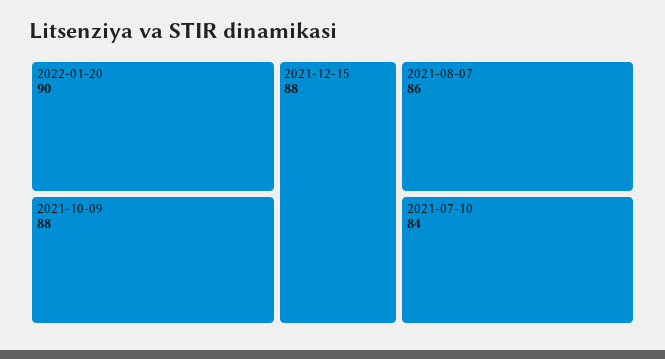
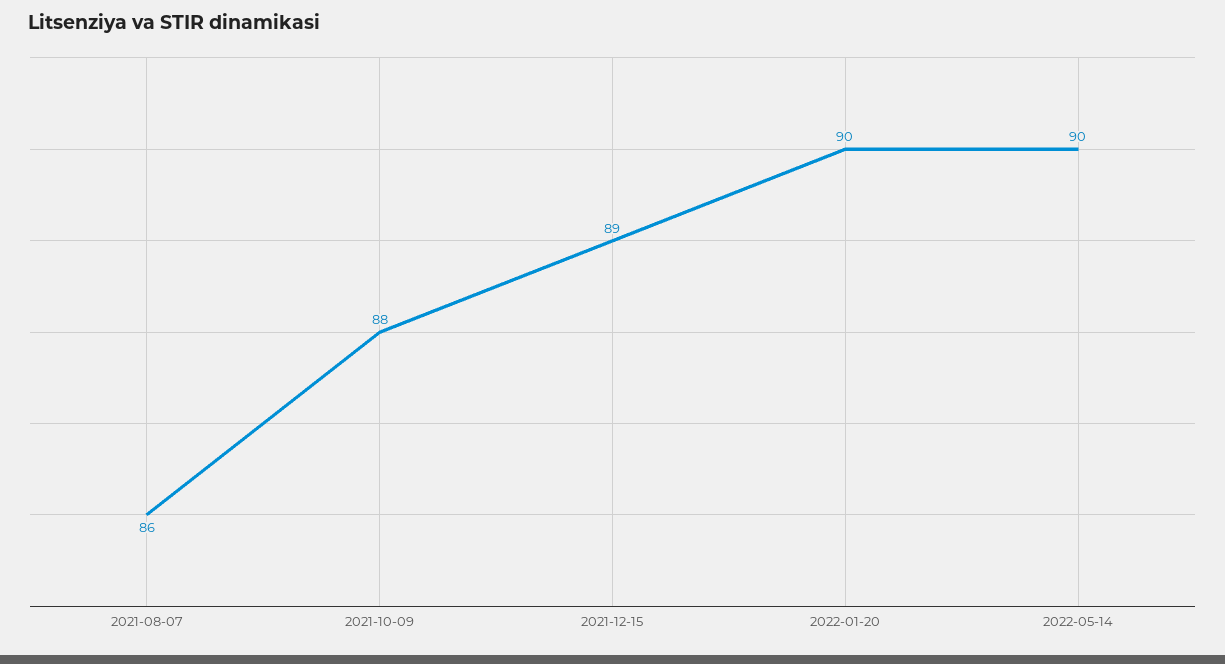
2021-12-15: 88 -> 89
2021-07-10: 84 -> none
2022-05-14: none -> 90

